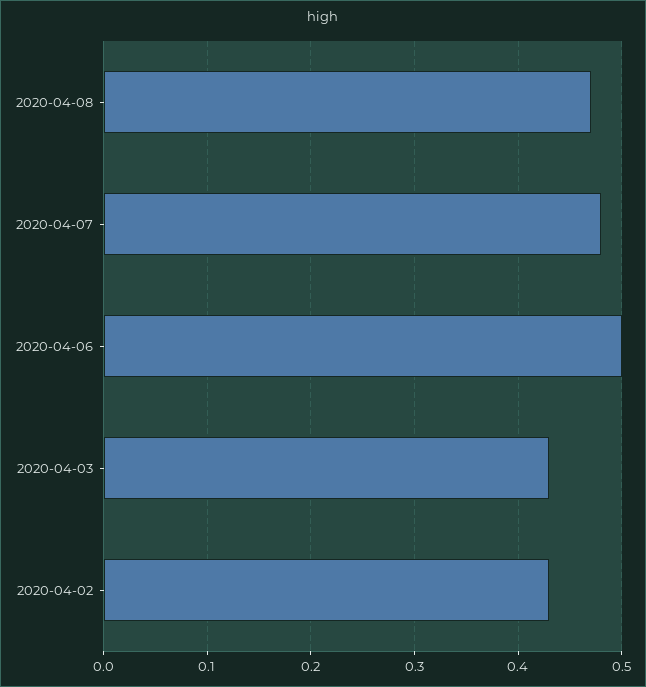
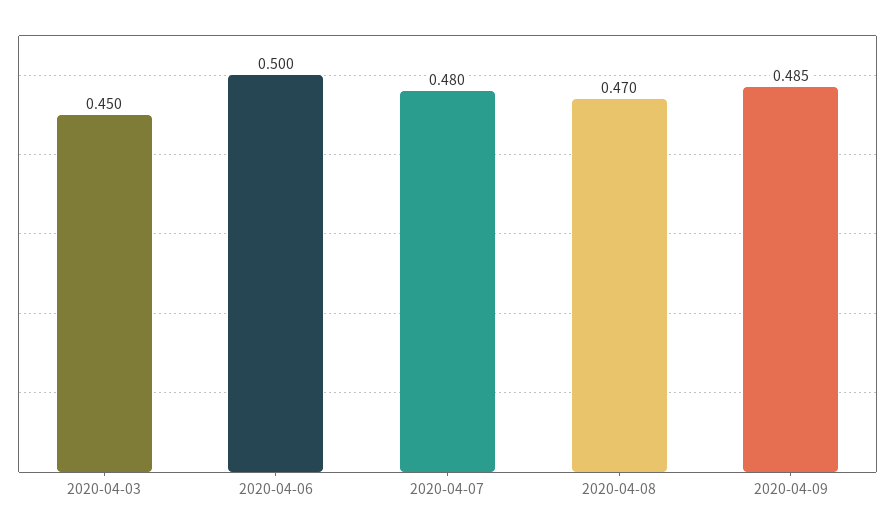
2020-04-03: 0.43 -> 0.45
2020-04-02: 0.43 -> none
2020-04-09: none -> 0.485

